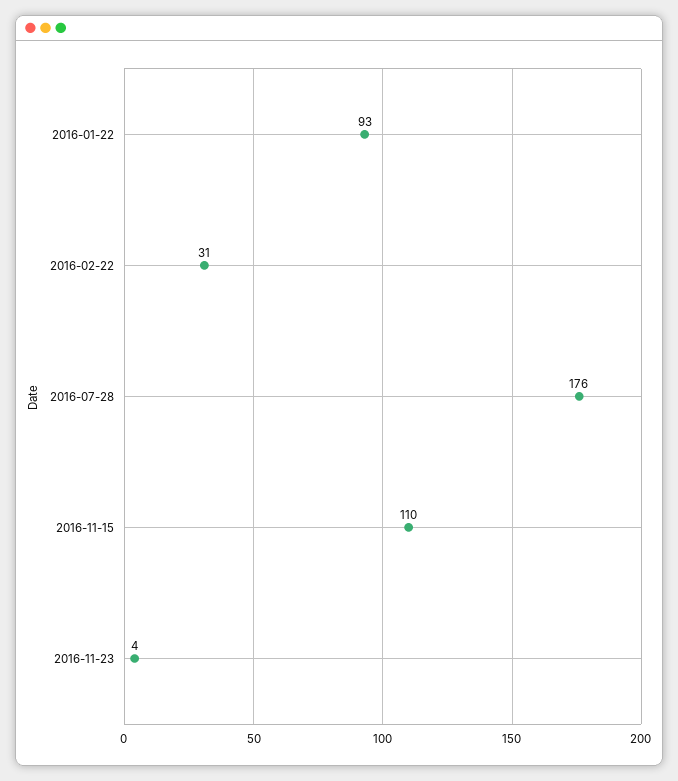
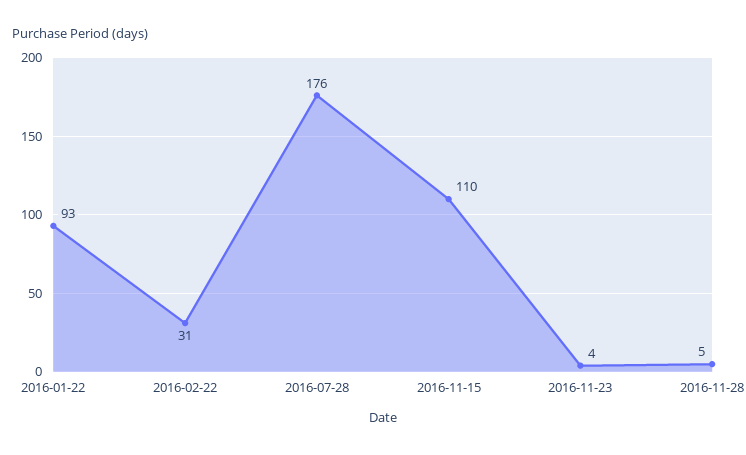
2016-11-28: none -> 5

